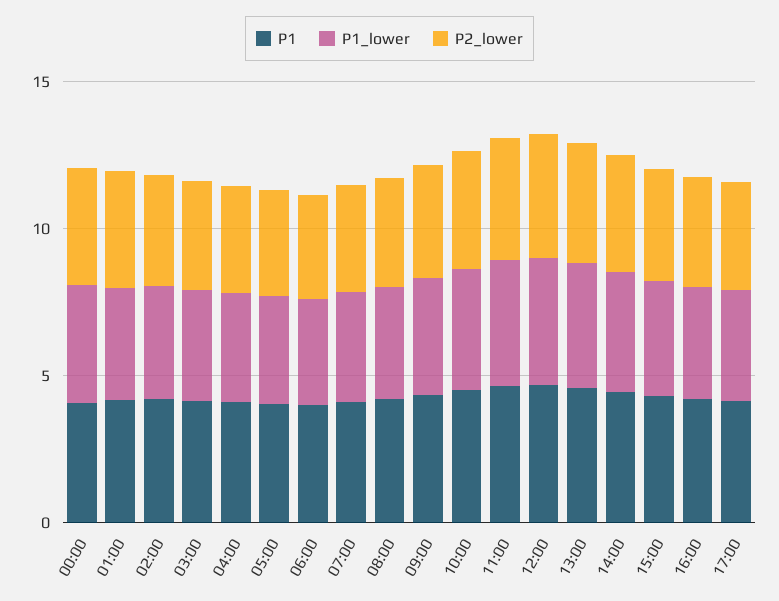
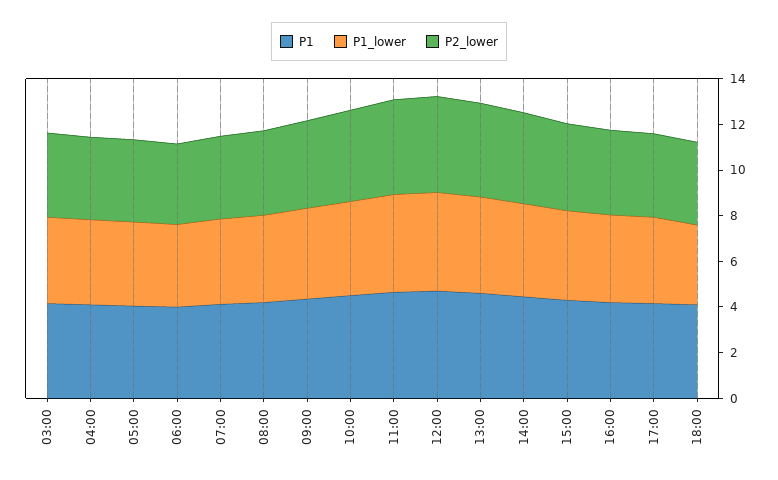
P1, 00:00: 4 -> none
P1_lower, 00:00: 4 -> none
P2_lower, 00:00: 4 -> none
P1, 01:00: 4 -> none
P1_lower, 01:00: 4 -> none
P2_lower, 01:00: 4 -> none
P1, 02:00: 4 -> none
P1_lower, 02:00: 4 -> none
P2_lower, 02:00: 4 -> none
P1, 18:00: none -> 4
P1_lower, 18:00: none -> 3.5
P2_lower, 18:00: none -> 3.5

